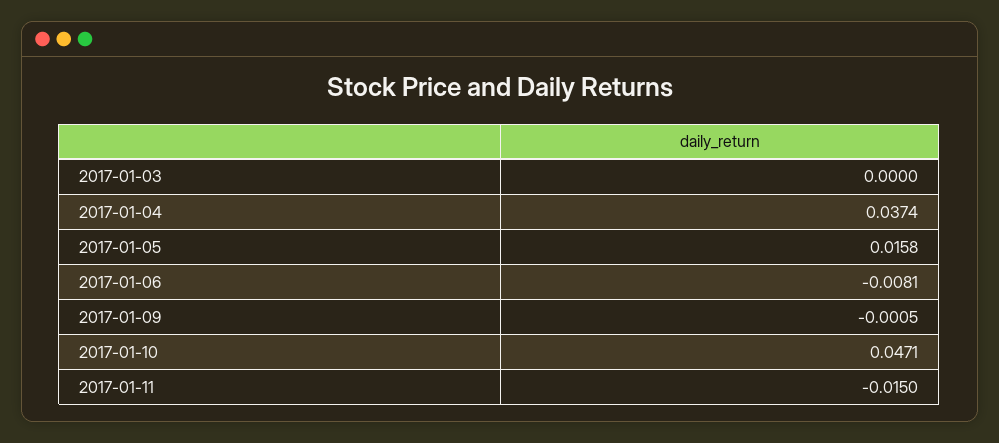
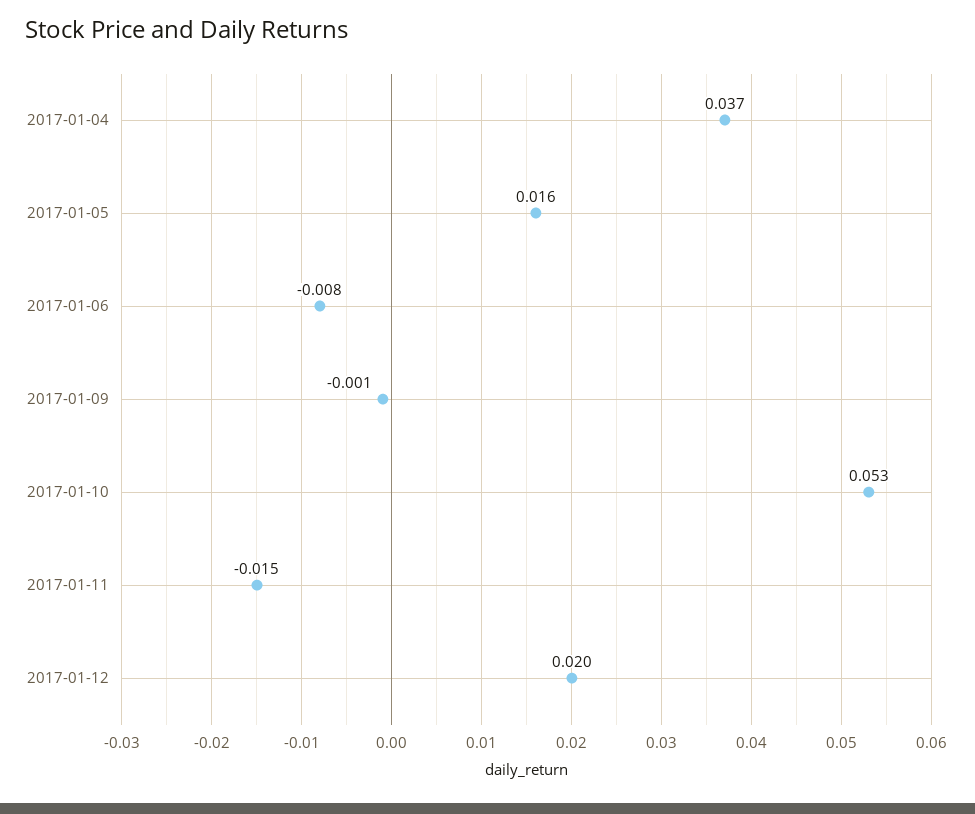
2017-01-03: 0 -> none
2017-01-10: 0.0471 -> 0.053
2017-01-12: none -> 0.02

